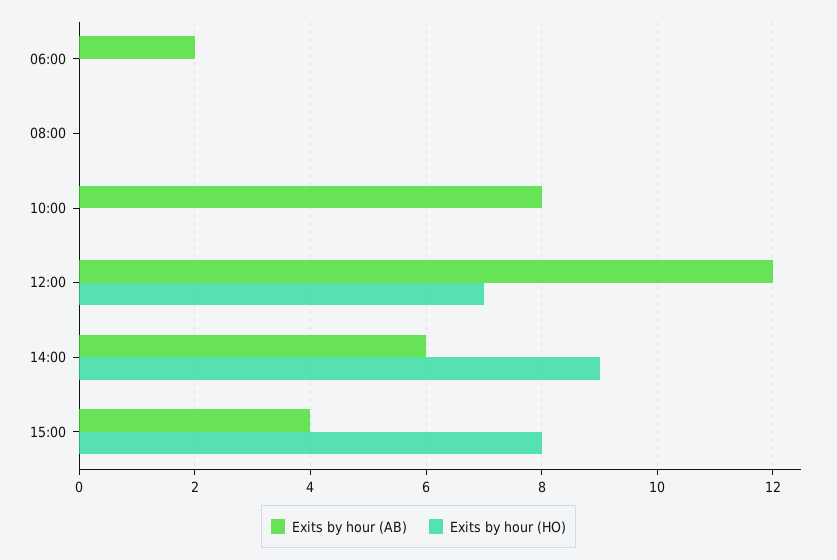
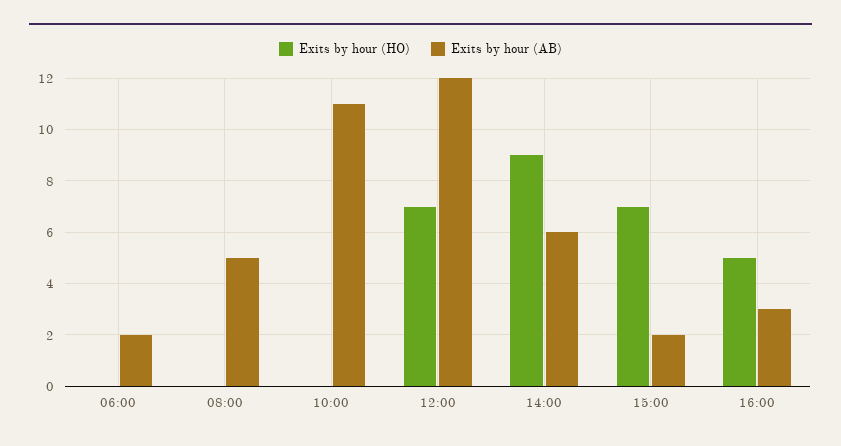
Exits by hour (AB), 08:00: 0 -> 5
Exits by hour (AB), 10:00: 8 -> 11
Exits by hour (AB), 15:00: 4 -> 2
Exits by hour (HO), 15:00: 8 -> 7
Exits by hour (HO), 16:00: none -> 5
Exits by hour (AB), 16:00: none -> 3

